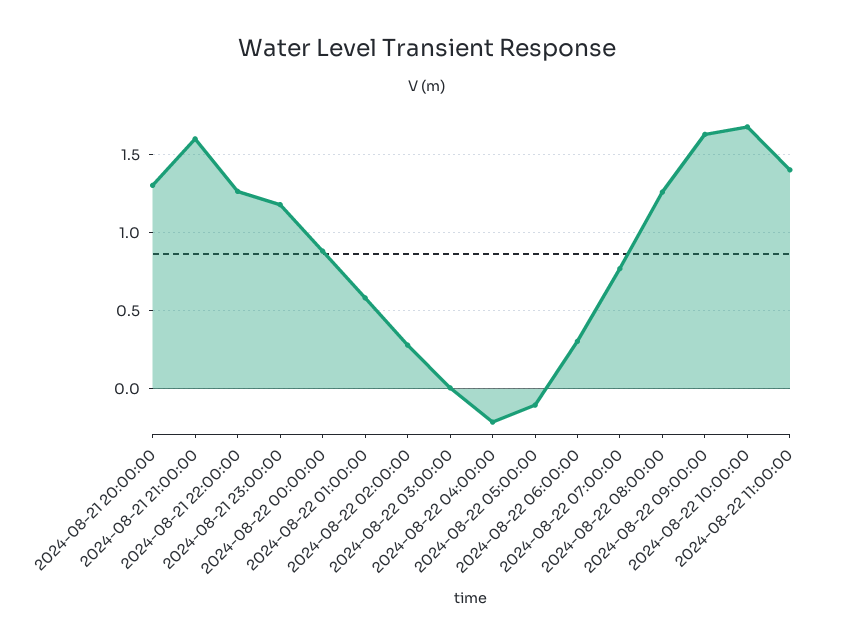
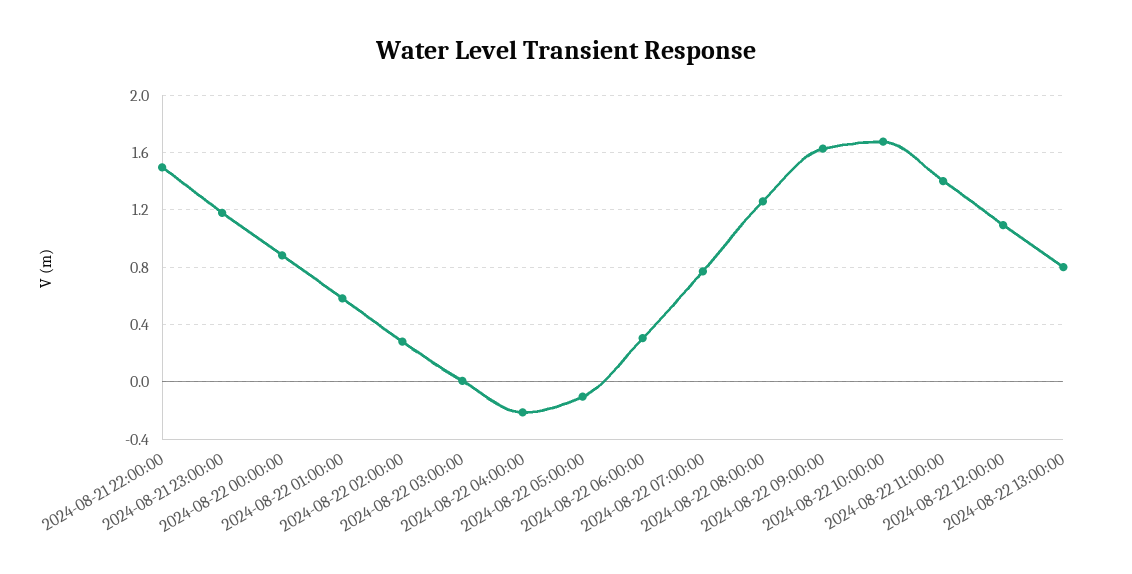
2024-08-21 20:00:00: 1.3 -> none
2024-08-21 21:00:00: 1.6 -> none
2024-08-21 22:00:00: 1.25 -> 1.5
2024-08-22 12:00:00: none -> 1.1
2024-08-22 13:00:00: none -> 0.8

